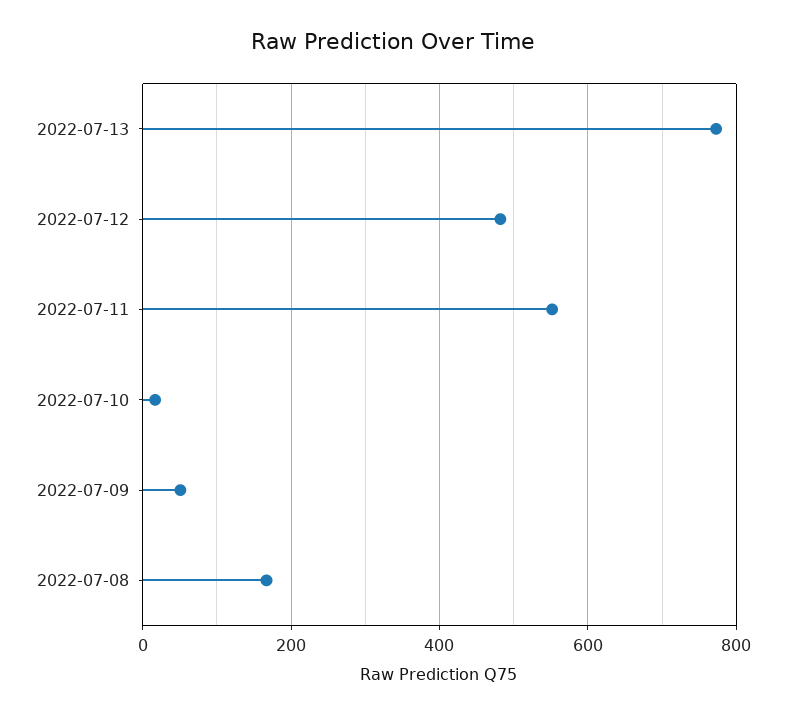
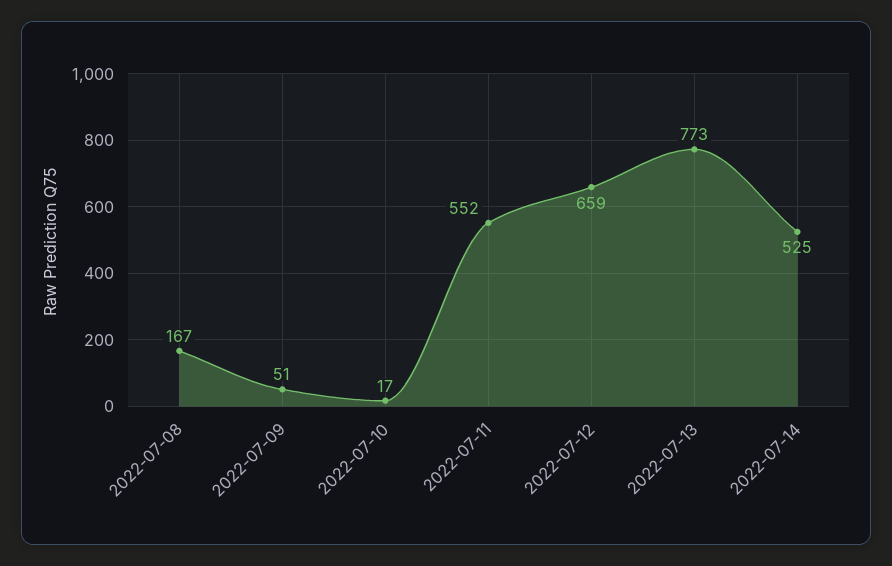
2022-07-12: 480 -> 659
2022-07-14: none -> 525

